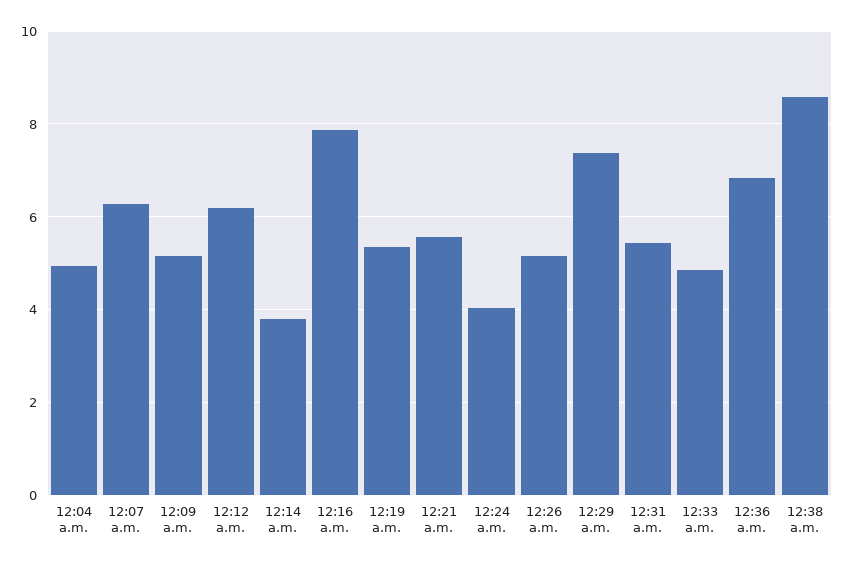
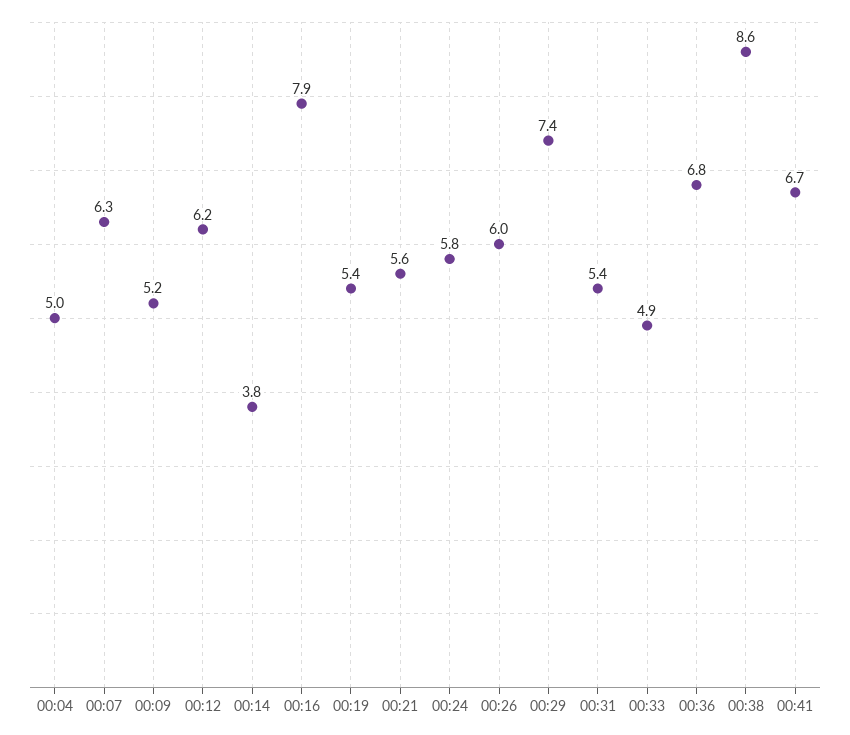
12:24 a.m.: 4 -> 5.8
12:26 a.m.: 5.2 -> 6
00:41: none -> 6.7

